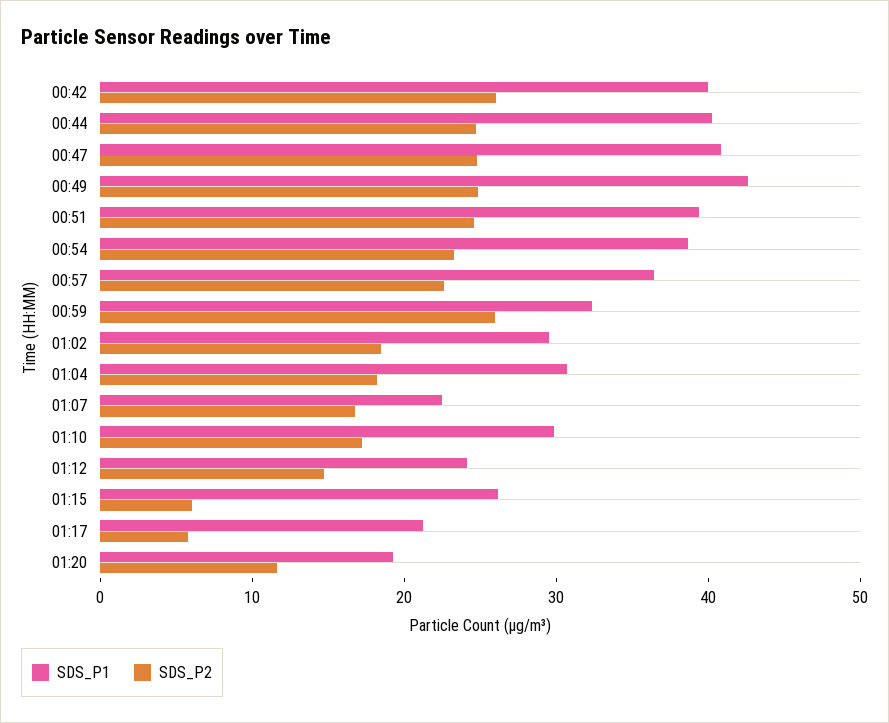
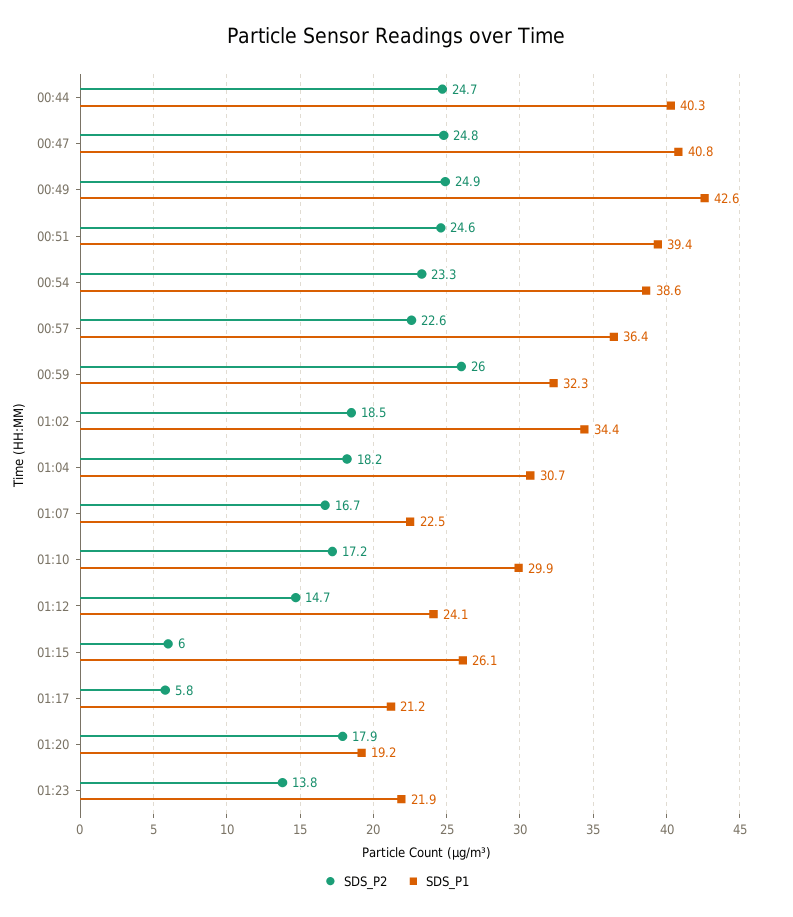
SDS_P1, 00:42: 40 -> none
SDS_P2, 00:42: 26 -> none
SDS_P1, 01:02: 30 -> 34.4
SDS_P2, 01:20: 12 -> 17.9
SDS_P2, 01:23: none -> 13.8
SDS_P1, 01:23: none -> 21.9

